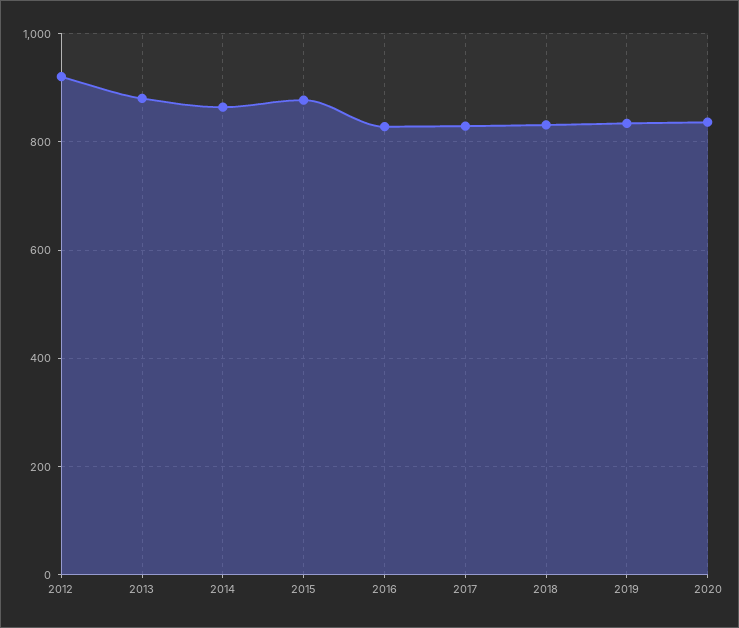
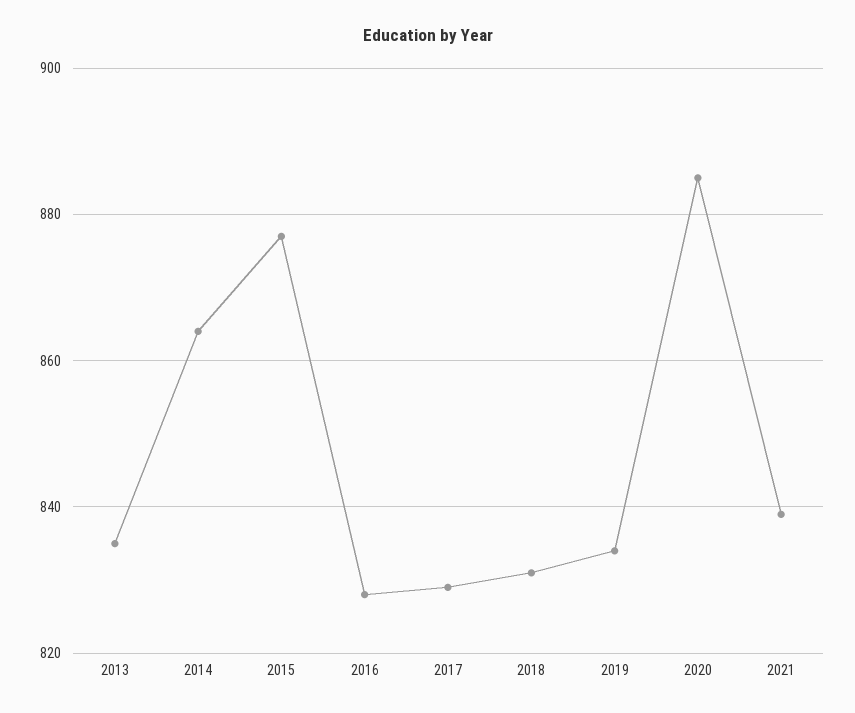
2012: 920 -> none
2013: 880 -> 835
2020: 840 -> 885
2021: none -> 840

